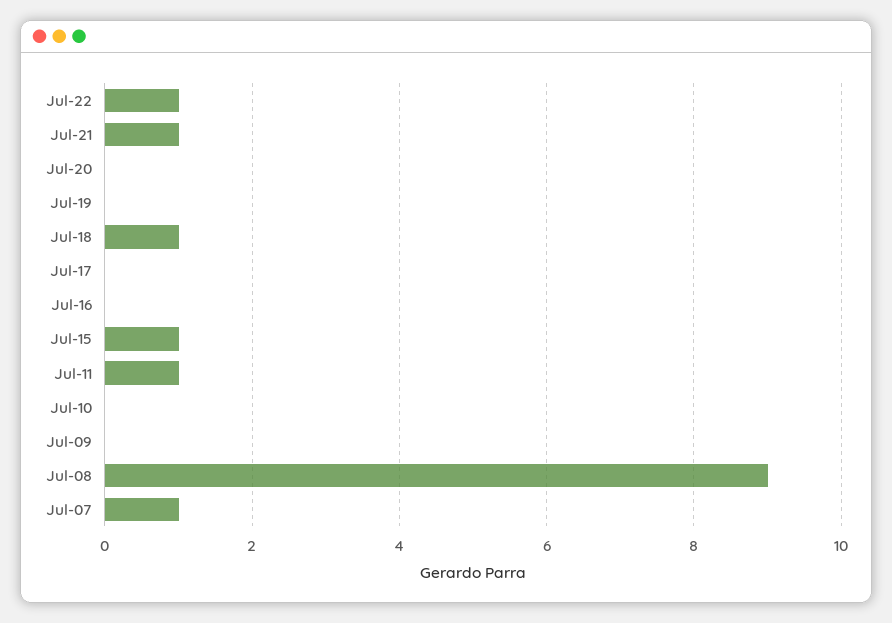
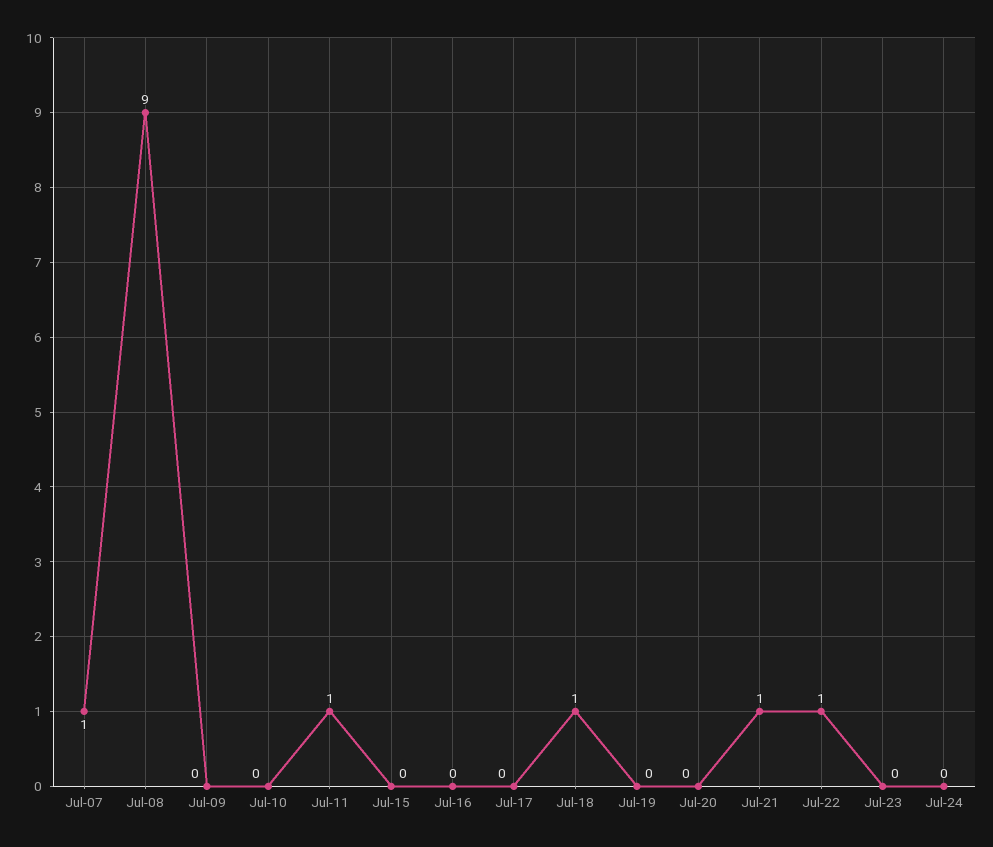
Jul-15: 1 -> 0
Jul-23: none -> 0
Jul-24: none -> 0

